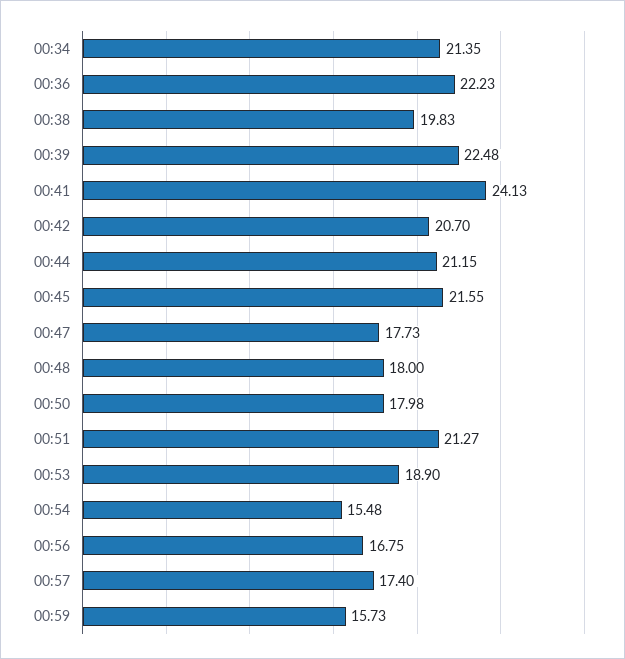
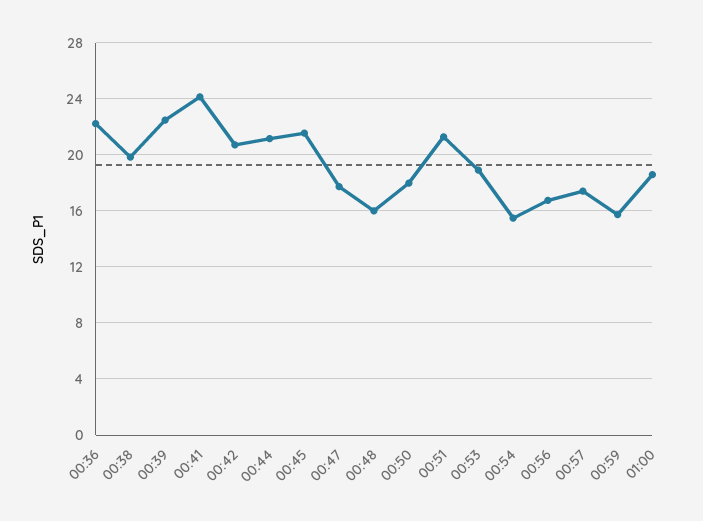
00:34: 21.35 -> none
00:48: 18 -> 16
01:00: none -> 18.5

